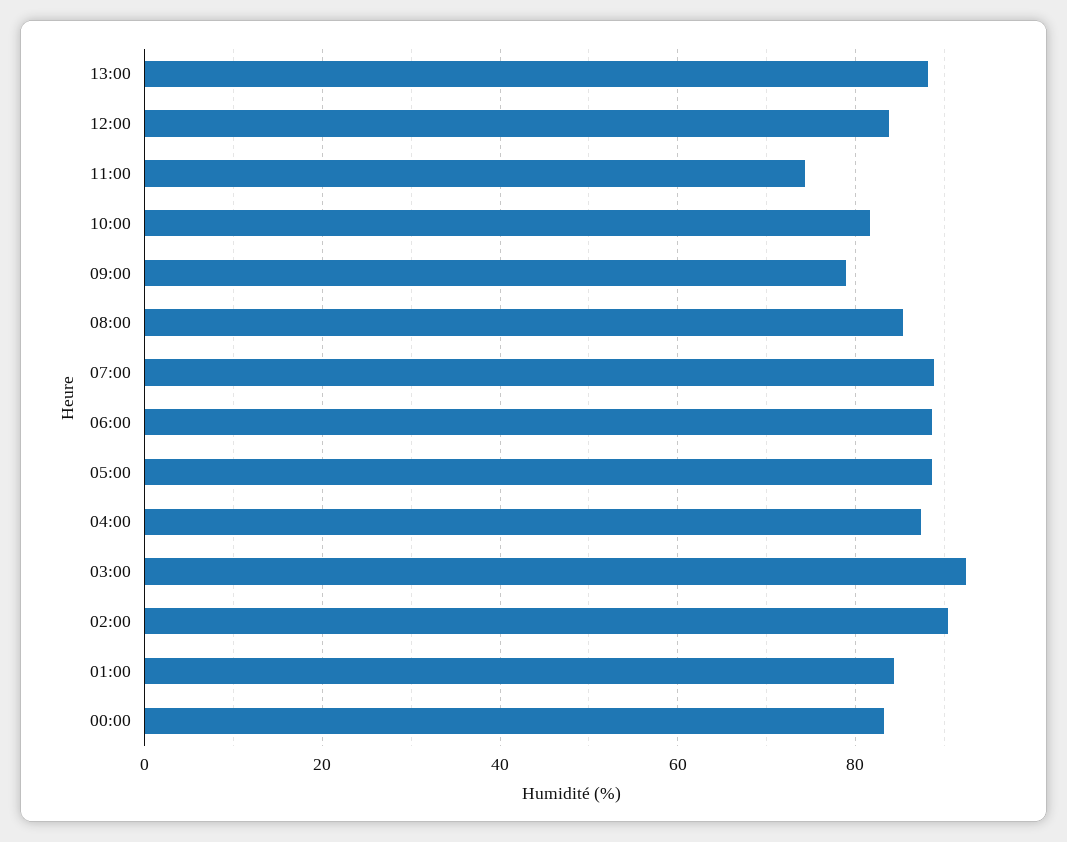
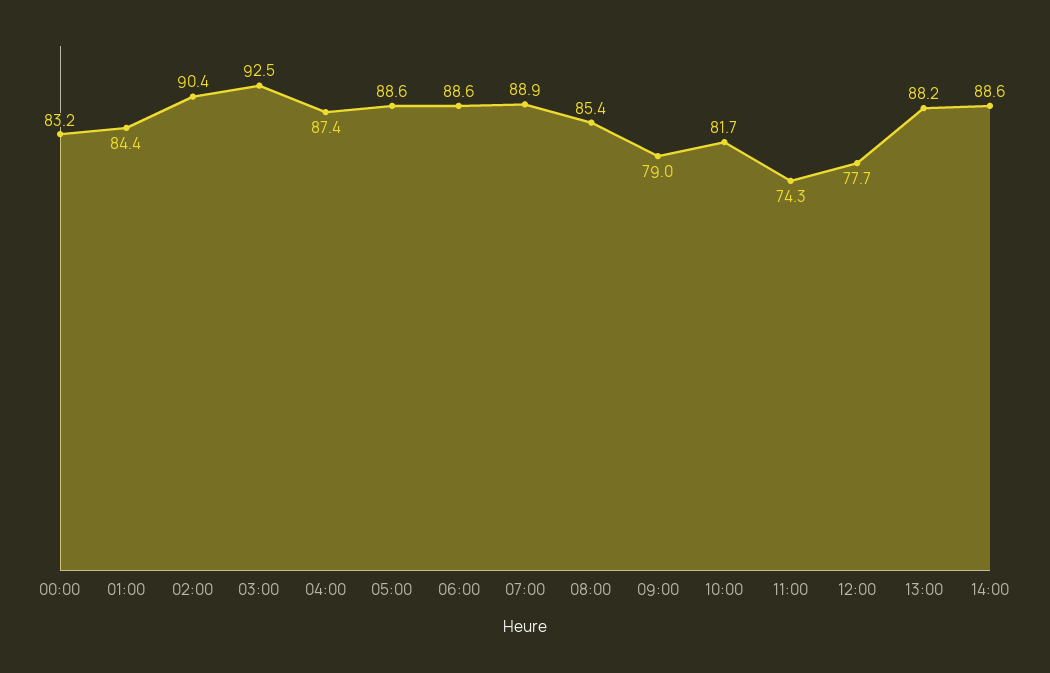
12:00: 84 -> 77.7
14:00: none -> 88.6

